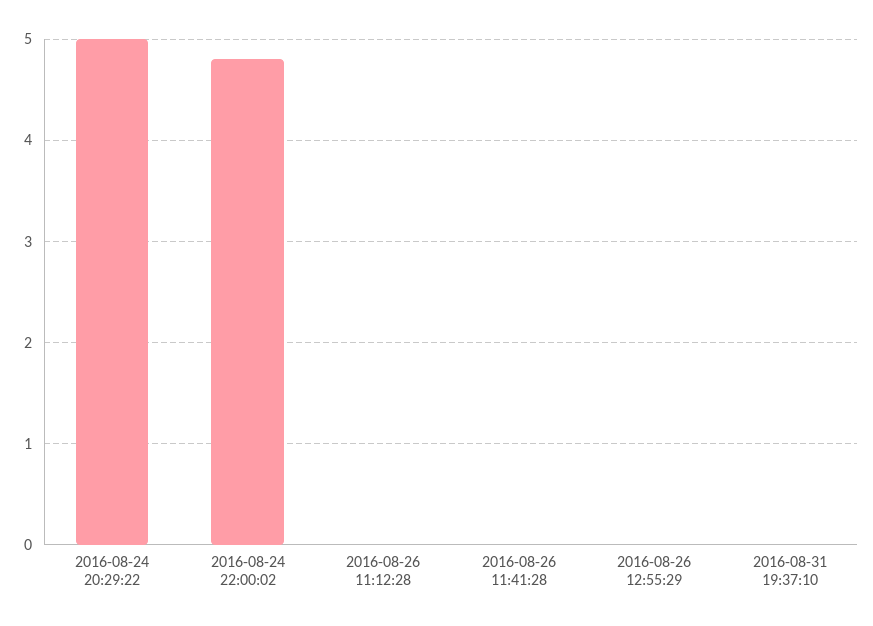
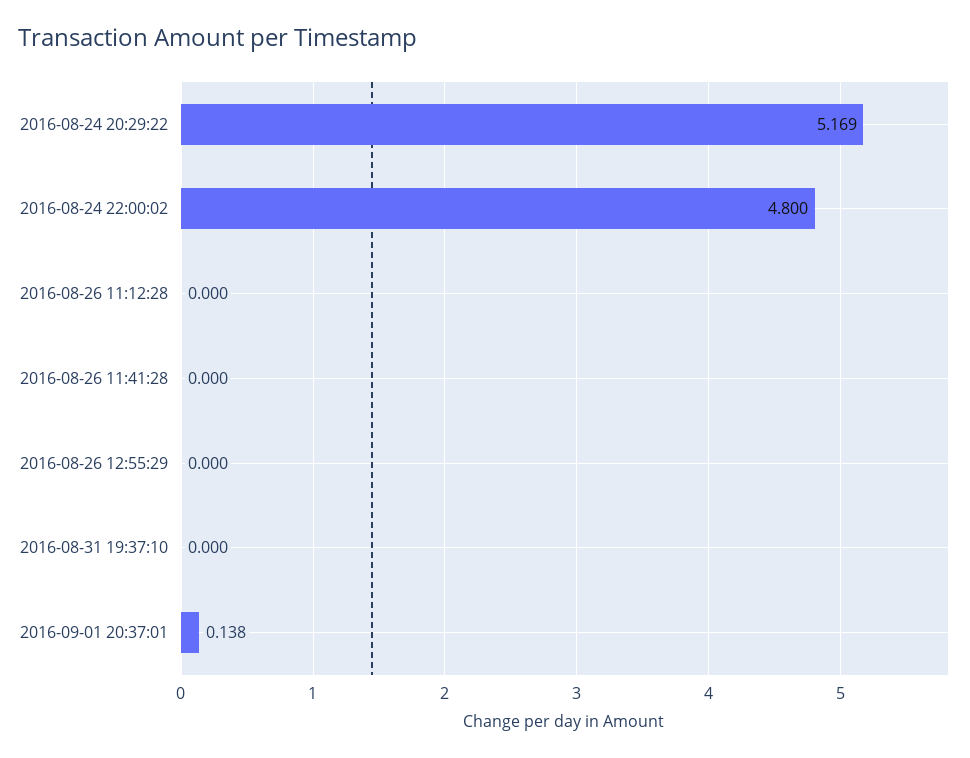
2016-08-24 20:29:22: 5 -> 5.169
2016-09-01 20:37:01: none -> 0.138

